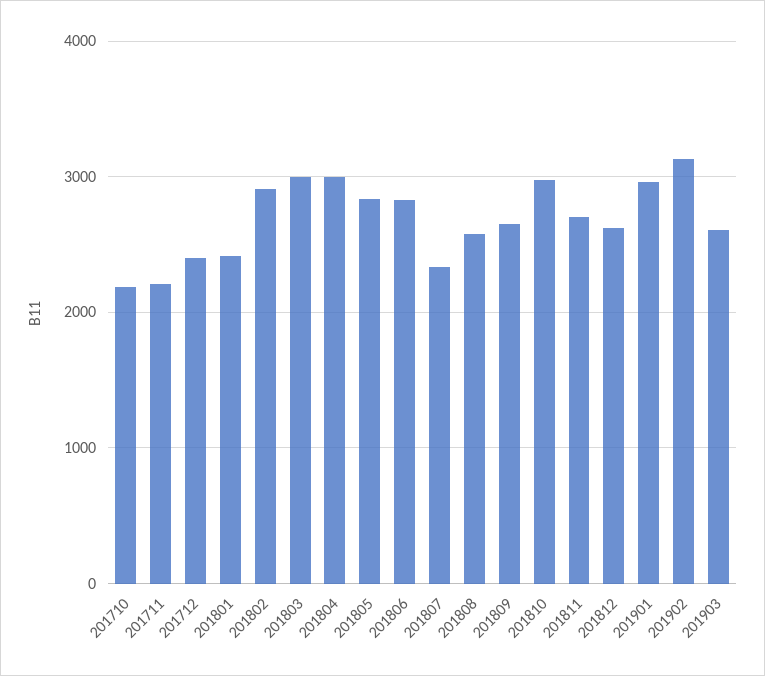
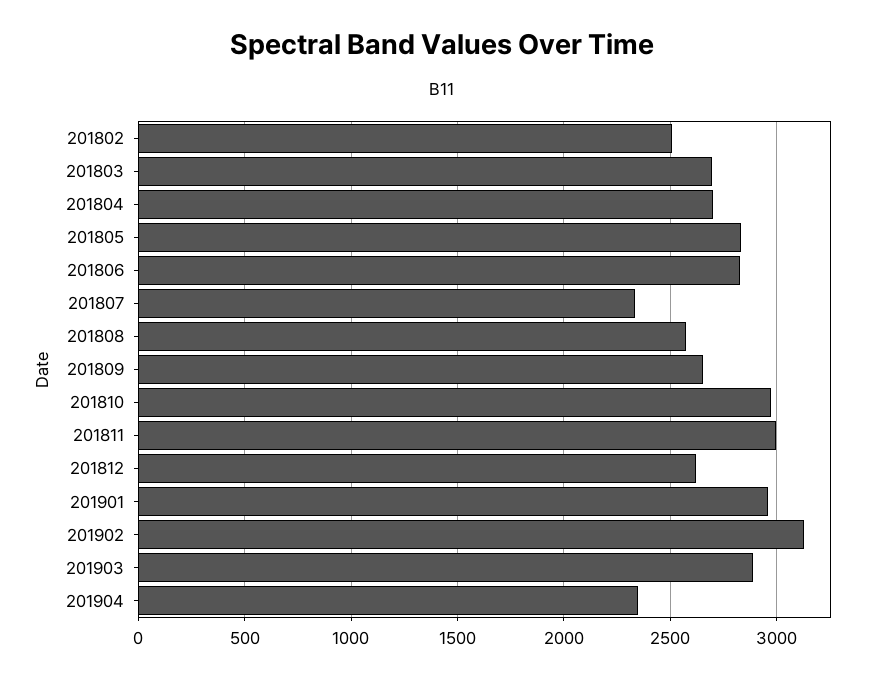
201710: 2200 -> none
201711: 2200 -> none
201712: 2400 -> none
201801: 2400 -> none
201802: 2900 -> 2500
201803: 3000 -> 2700
201804: 3000 -> 2700
201811: 2700 -> 3000
201903: 2600 -> 2900
201904: none -> 2350

